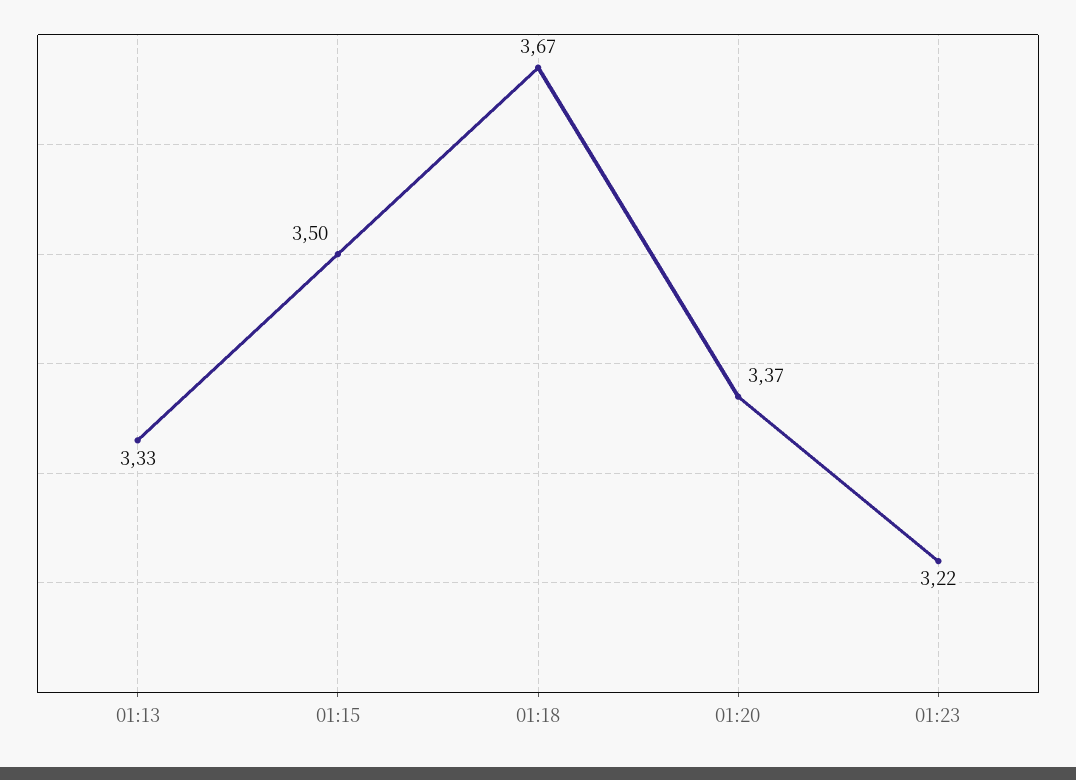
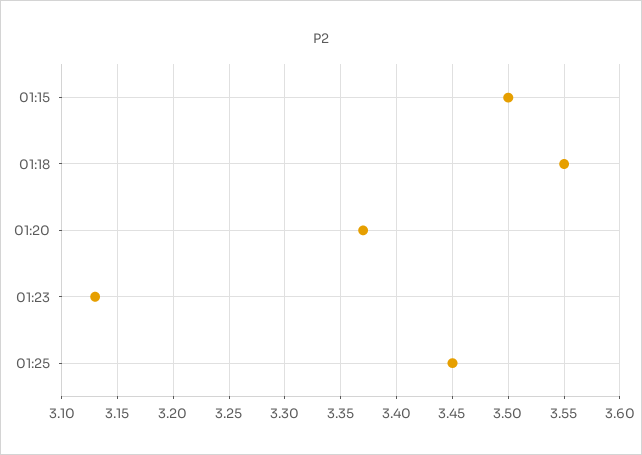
01:13: 3.33 -> none
01:18: 3.67 -> 3.55
01:23: 3.22 -> 3.13
01:25: none -> 3.45

